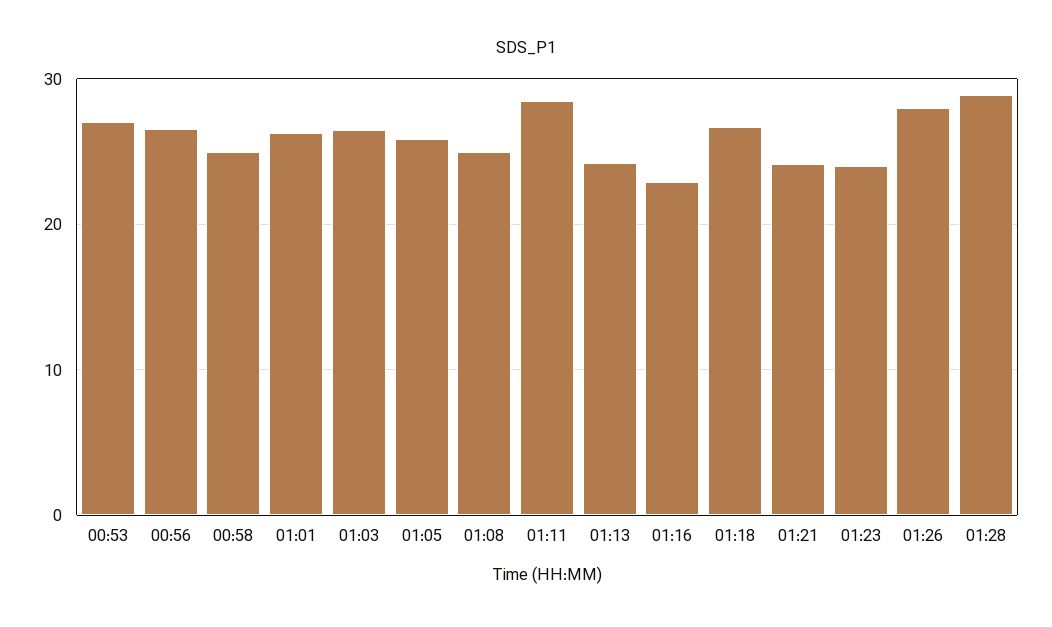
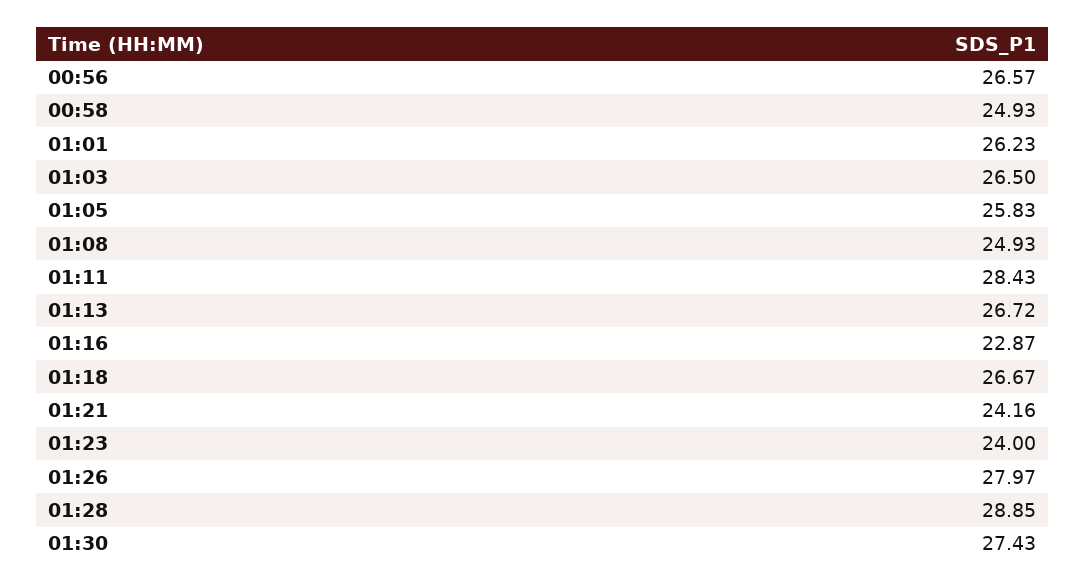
00:53: 27 -> none
01:13: 24 -> 26.72
01:30: none -> 27.43

